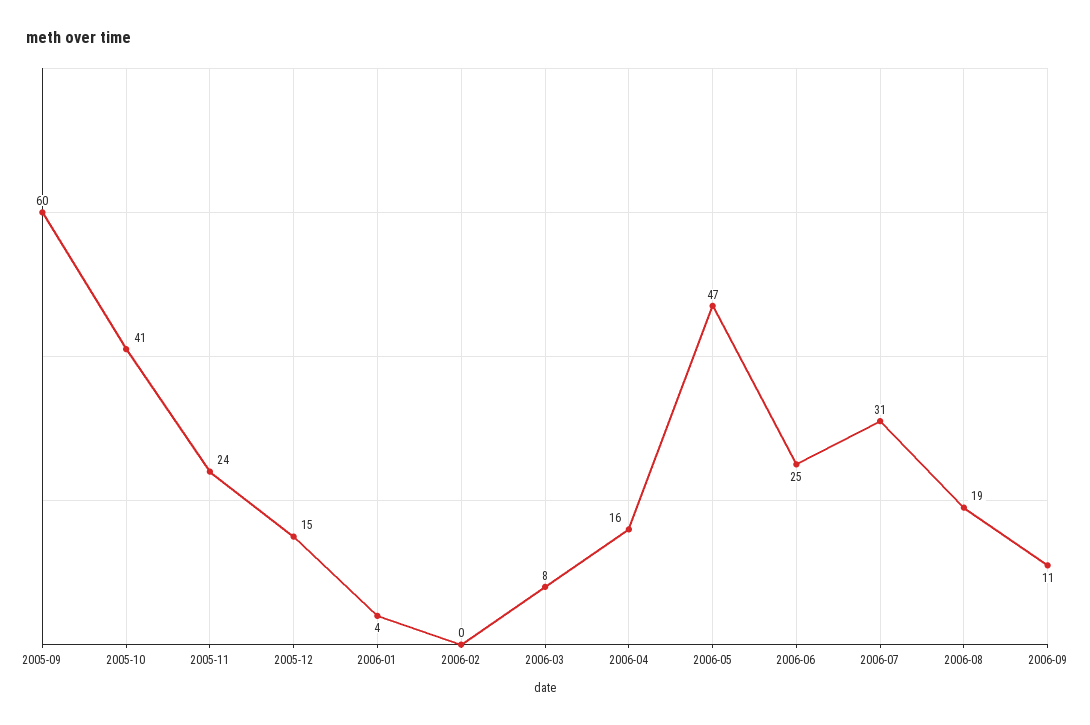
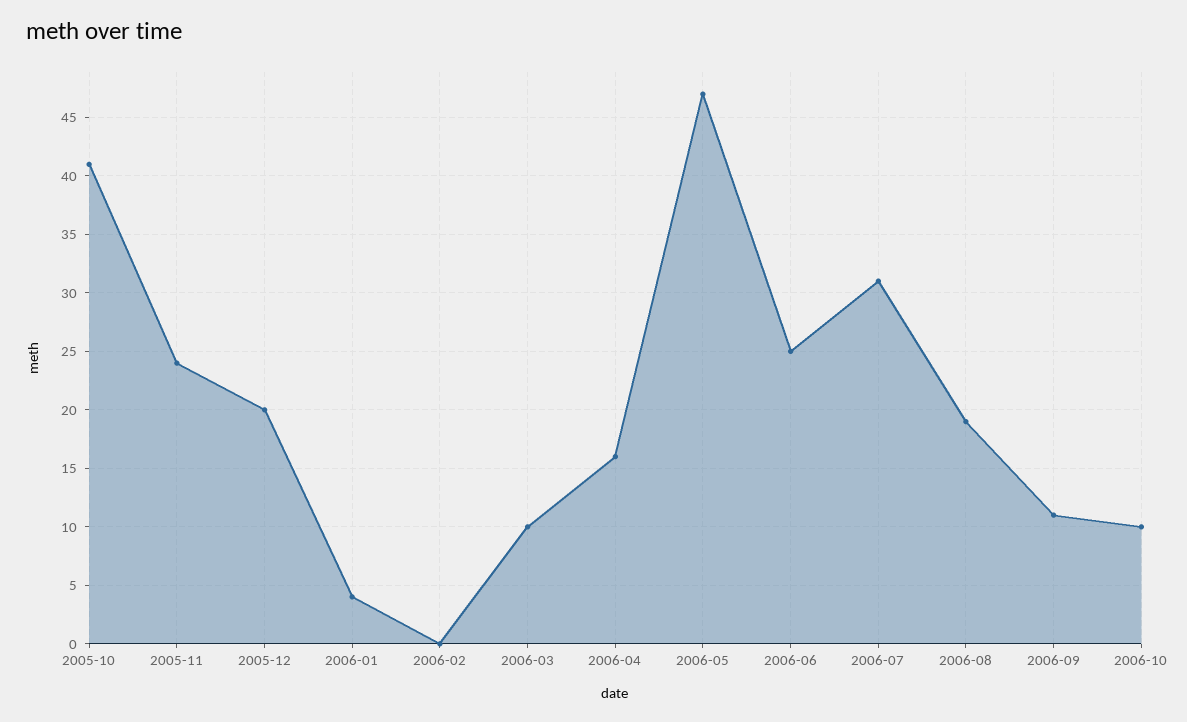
2005-09: 60 -> none
2005-12: 15 -> 20
2006-03: 8 -> 10
2006-10: none -> 10

